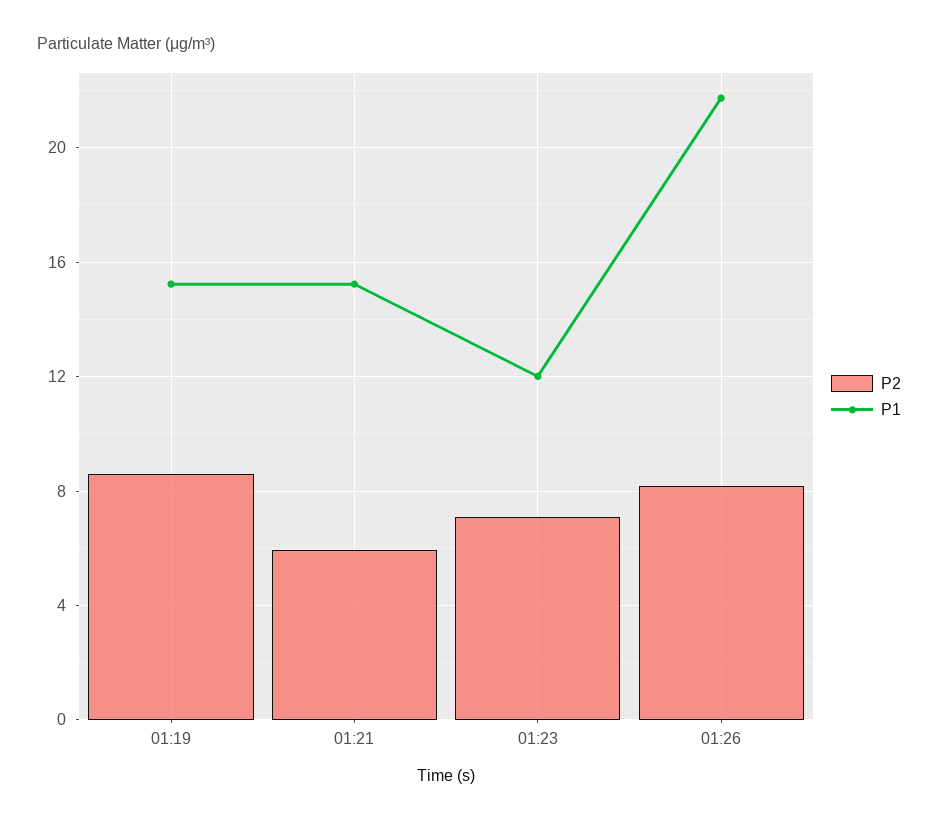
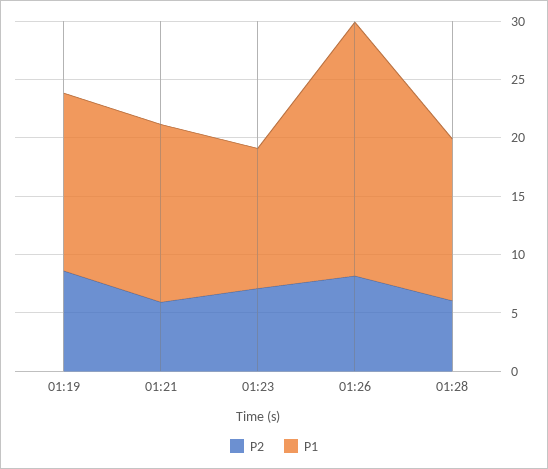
P2, 01:28: none -> 6
P1, 01:28: none -> 14

